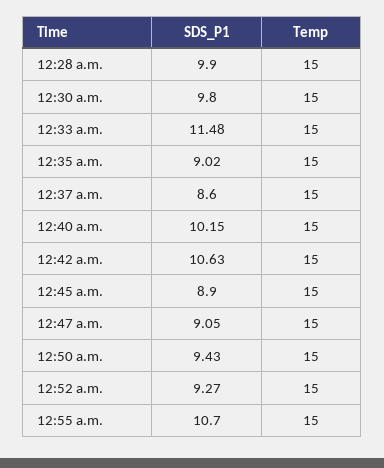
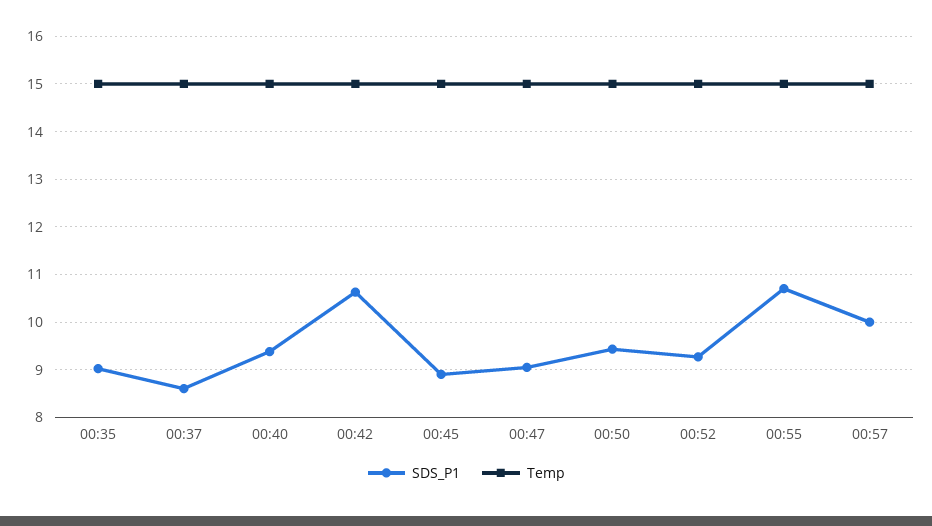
SDS_P1, 12:28 a.m.: 9.9 -> none
Temp, 12:28 a.m.: 15 -> none
SDS_P1, 12:30 a.m.: 9.8 -> none
Temp, 12:30 a.m.: 15 -> none
SDS_P1, 12:33 a.m.: 11.48 -> none
Temp, 12:33 a.m.: 15 -> none
SDS_P1, 12:40 a.m.: 10.15 -> 9.4
SDS_P1, 00:57: none -> 10
Temp, 00:57: none -> 15

